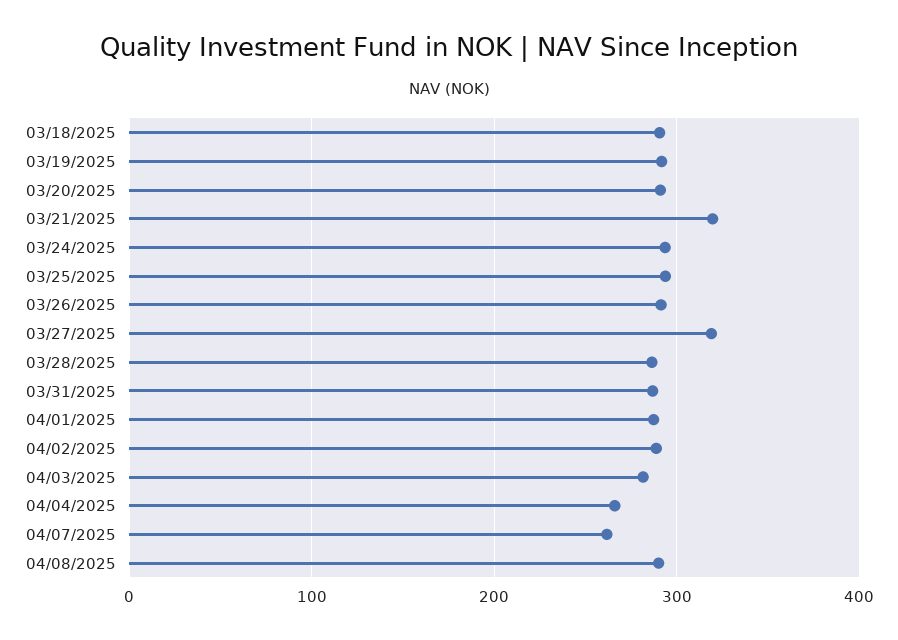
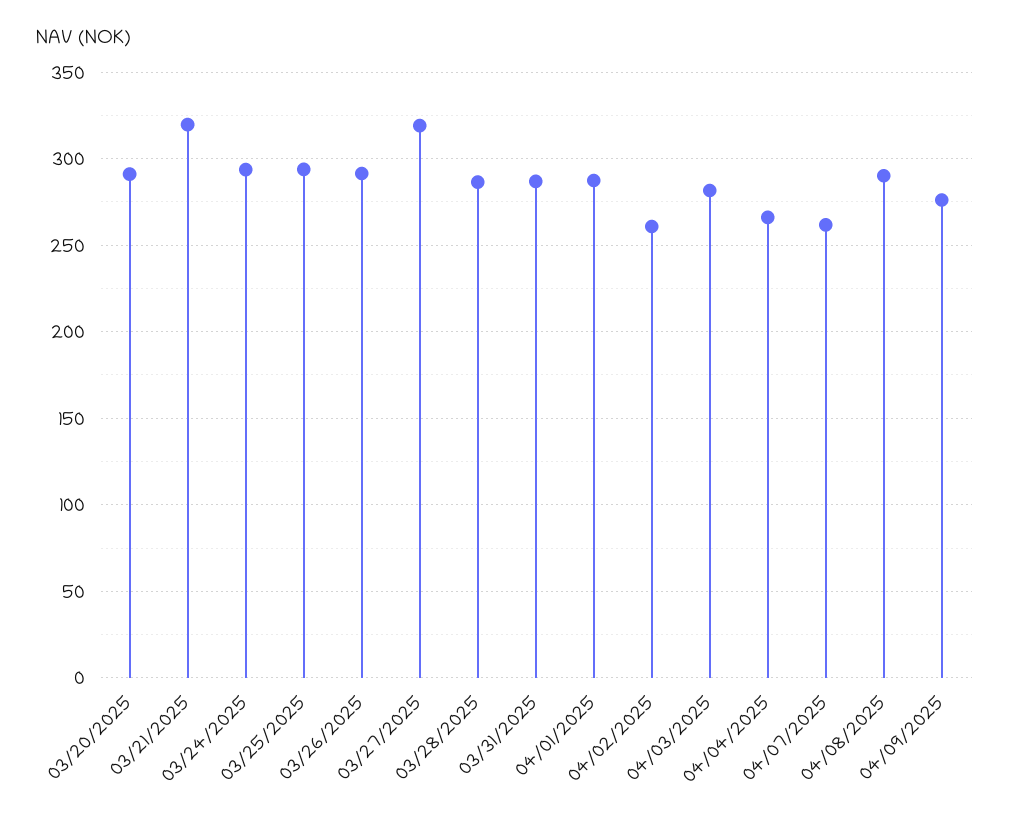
03/18/2025: 290 -> none
03/19/2025: 290 -> none
04/02/2025: 290 -> 260
04/09/2025: none -> 275

